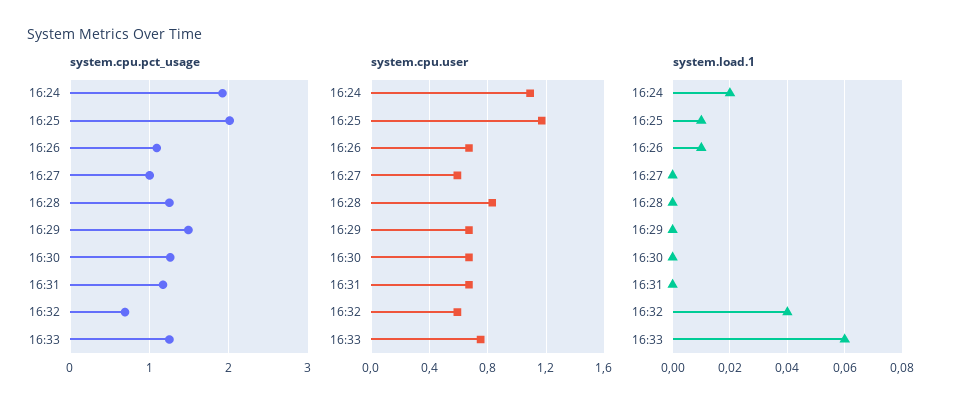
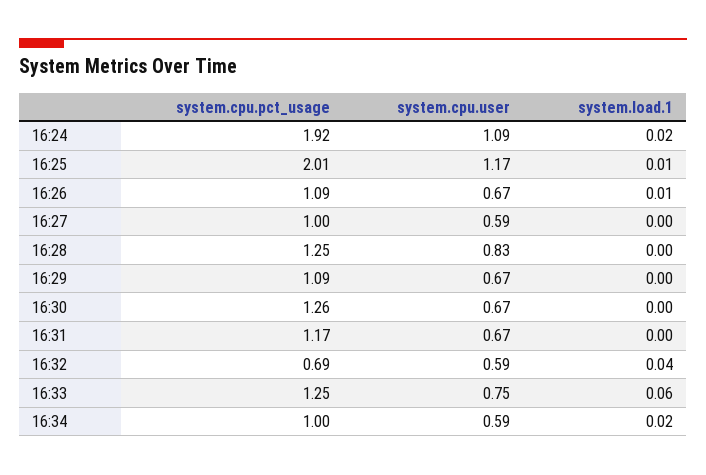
system.cpu.pct_usage, 16:29: 1.5 -> 1.09
system.cpu.pct_usage, 16:34: none -> 1
system.cpu.user, 16:34: none -> 0.59
system.load.1, 16:34: none -> 0.02

